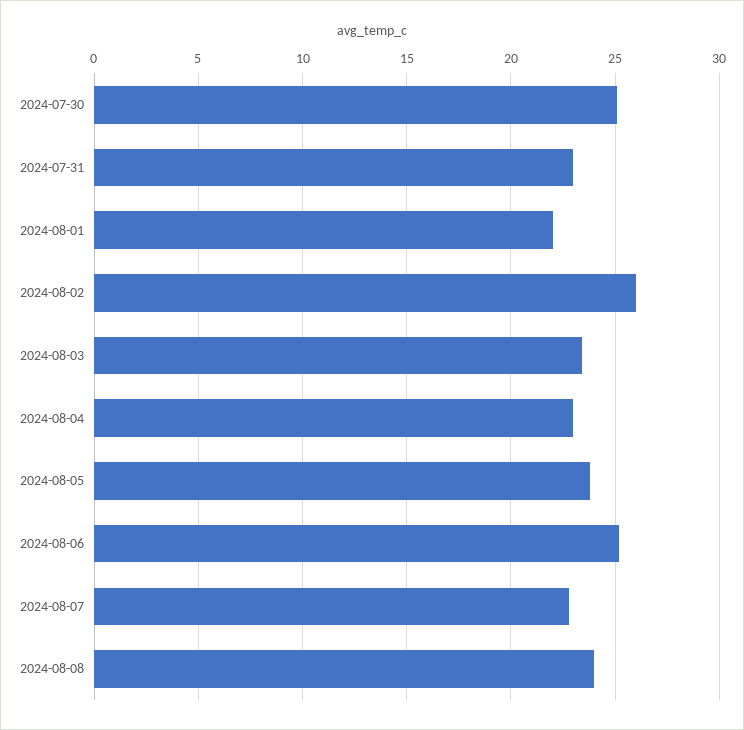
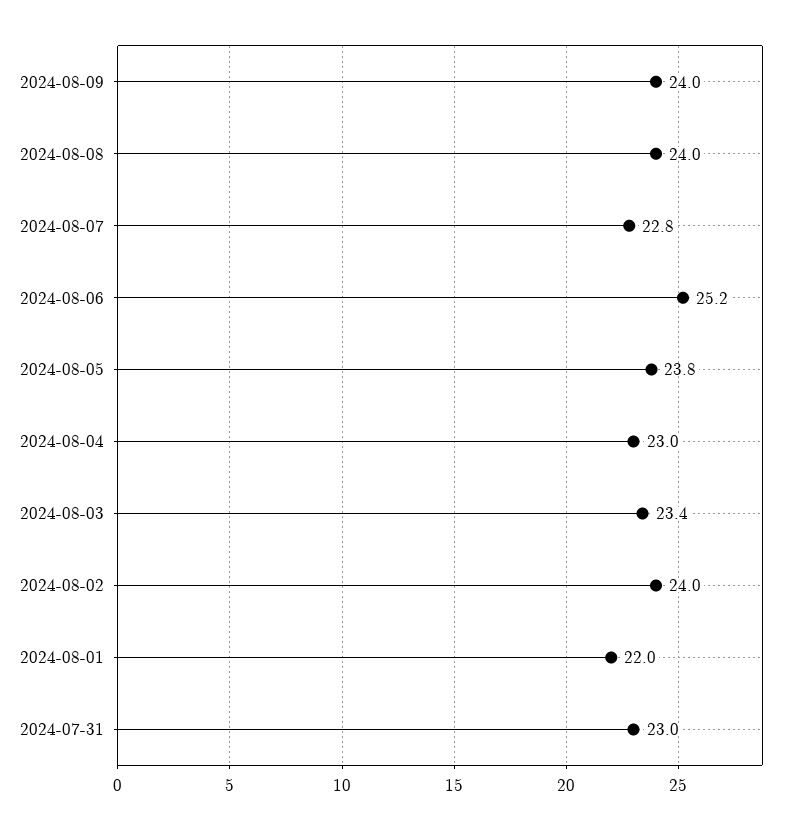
2024-07-30: 25 -> none
2024-08-02: 26 -> 24
2024-08-09: none -> 24

